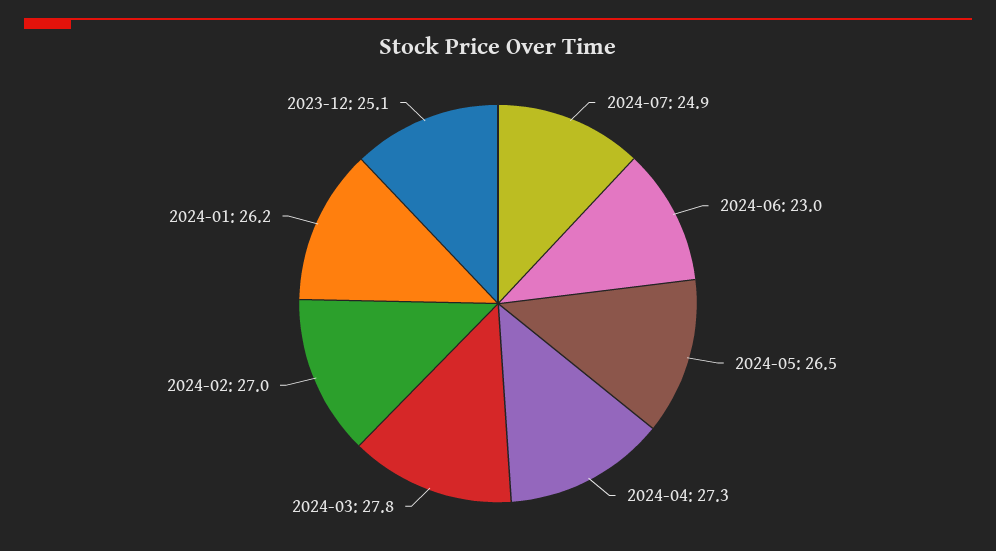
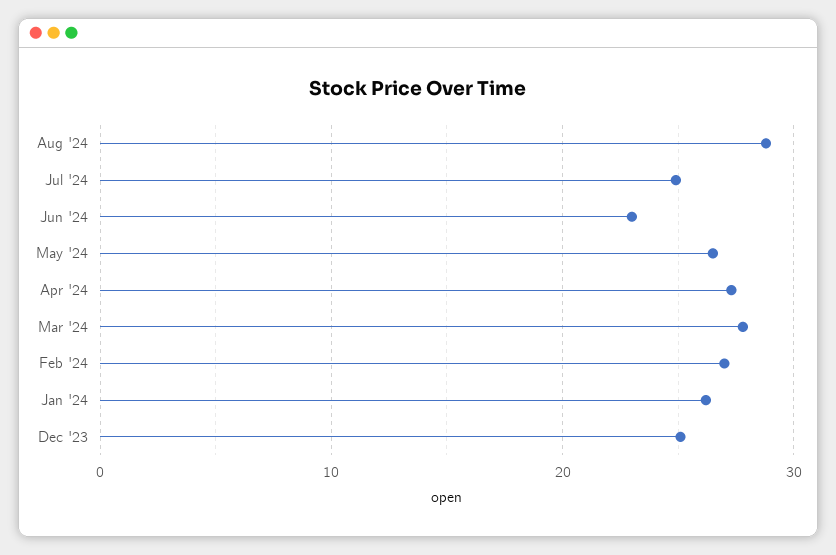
Aug '24: none -> 29

